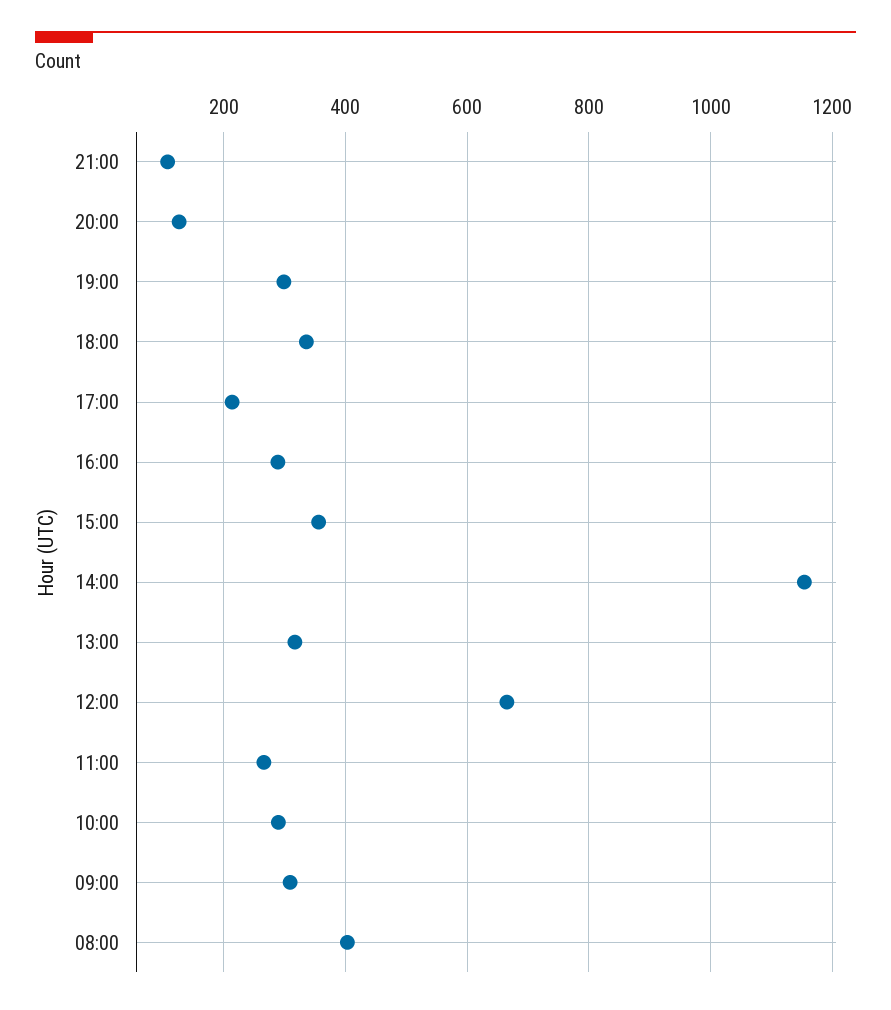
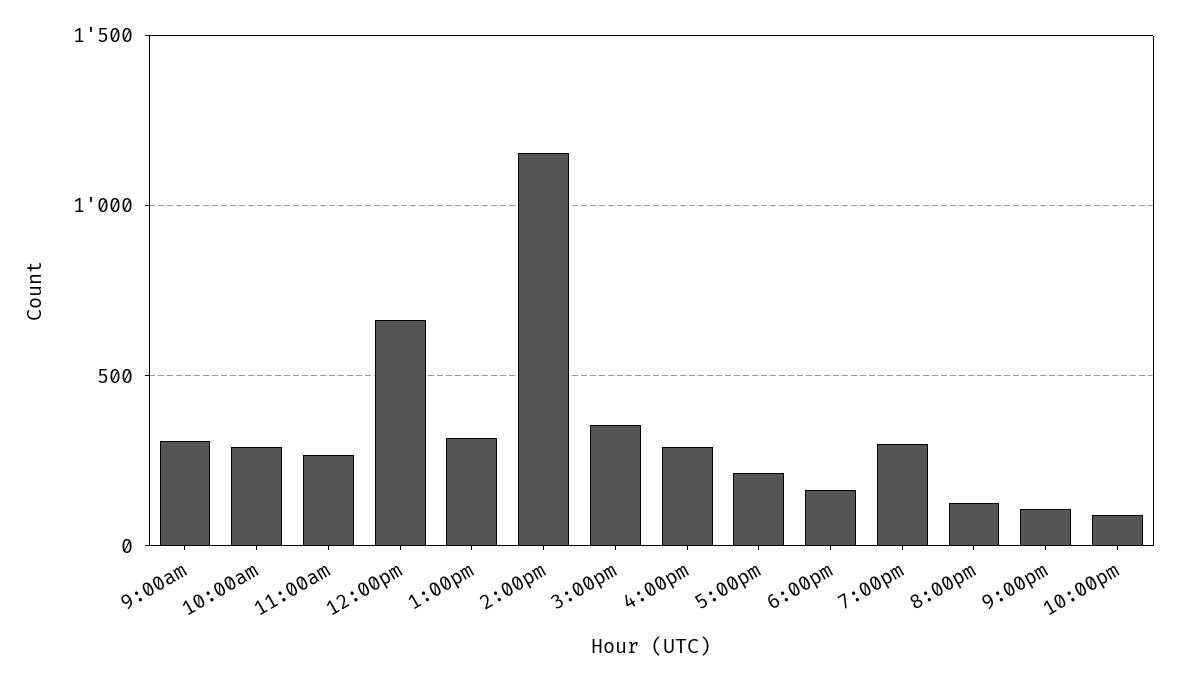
18:00: 340 -> 150
08:00: 400 -> none
10:00pm: none -> 100

